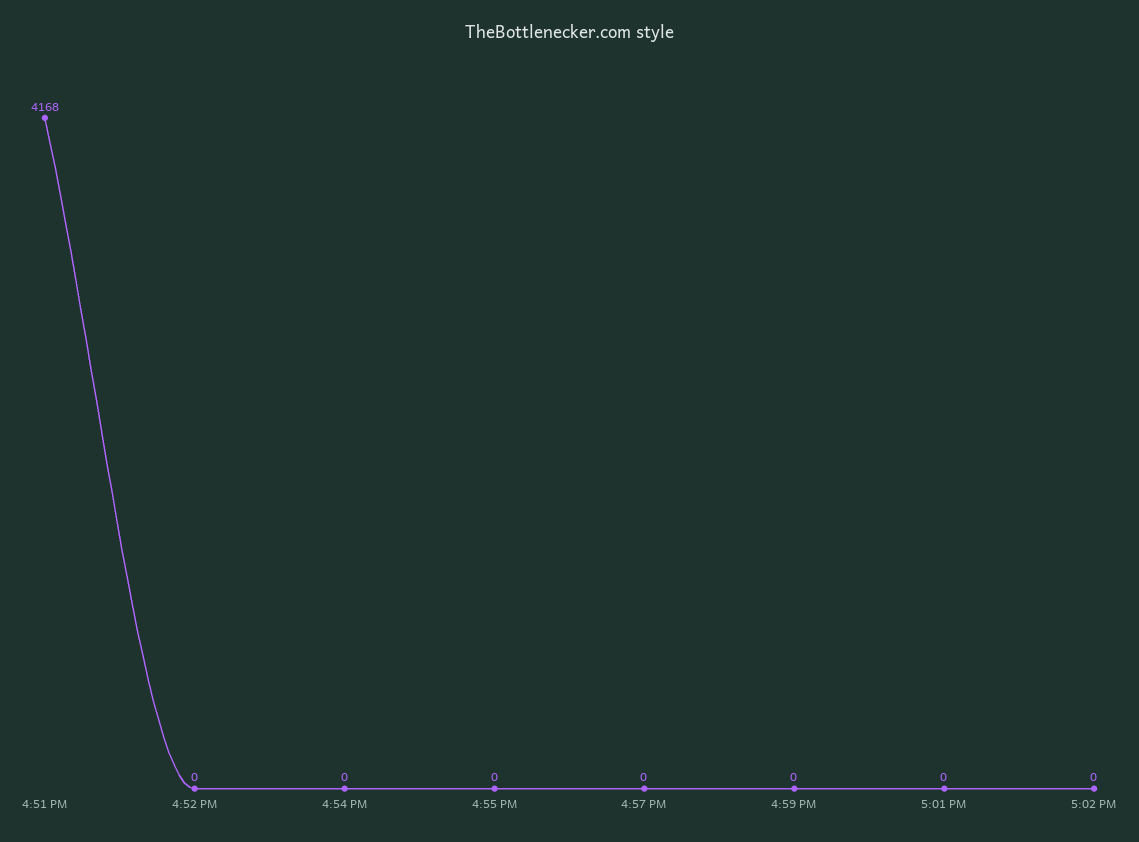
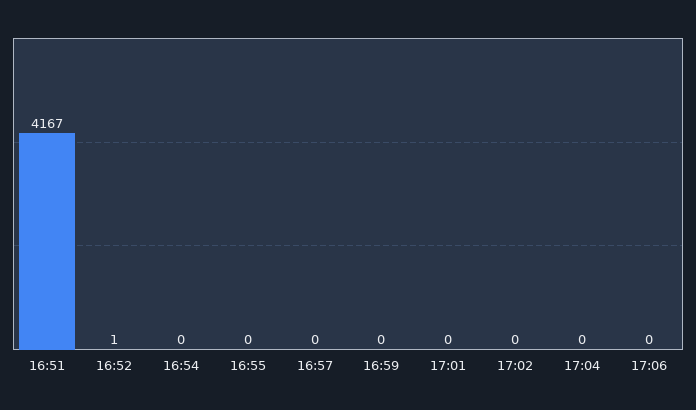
4:51 PM: 4168 -> 4167
4:52 PM: 0 -> 1
17:04: none -> 0
17:06: none -> 0

